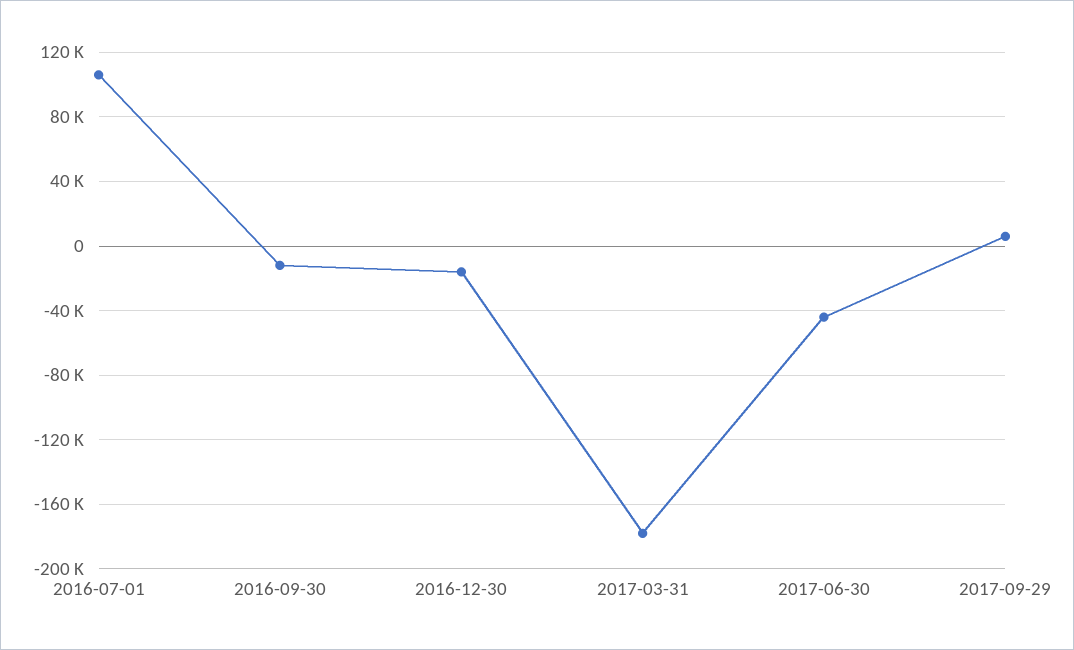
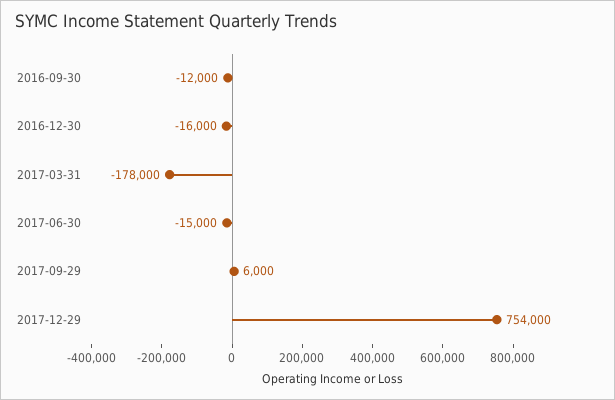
2016-07-01: 105000 -> none
2017-06-30: -45000 -> -15000
2017-12-29: none -> 754000

